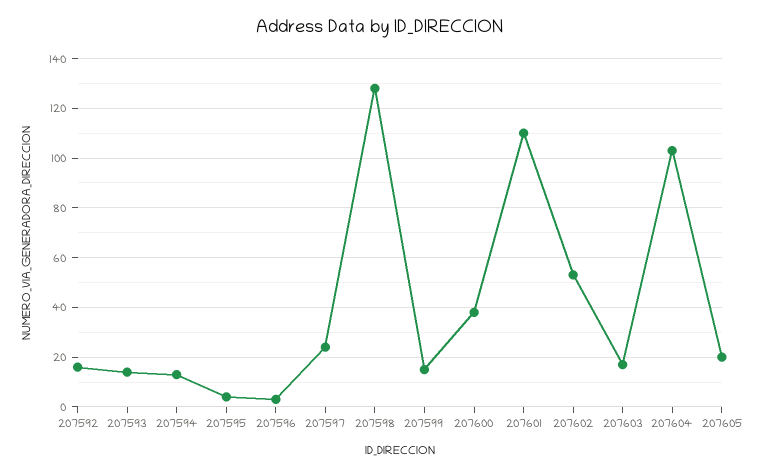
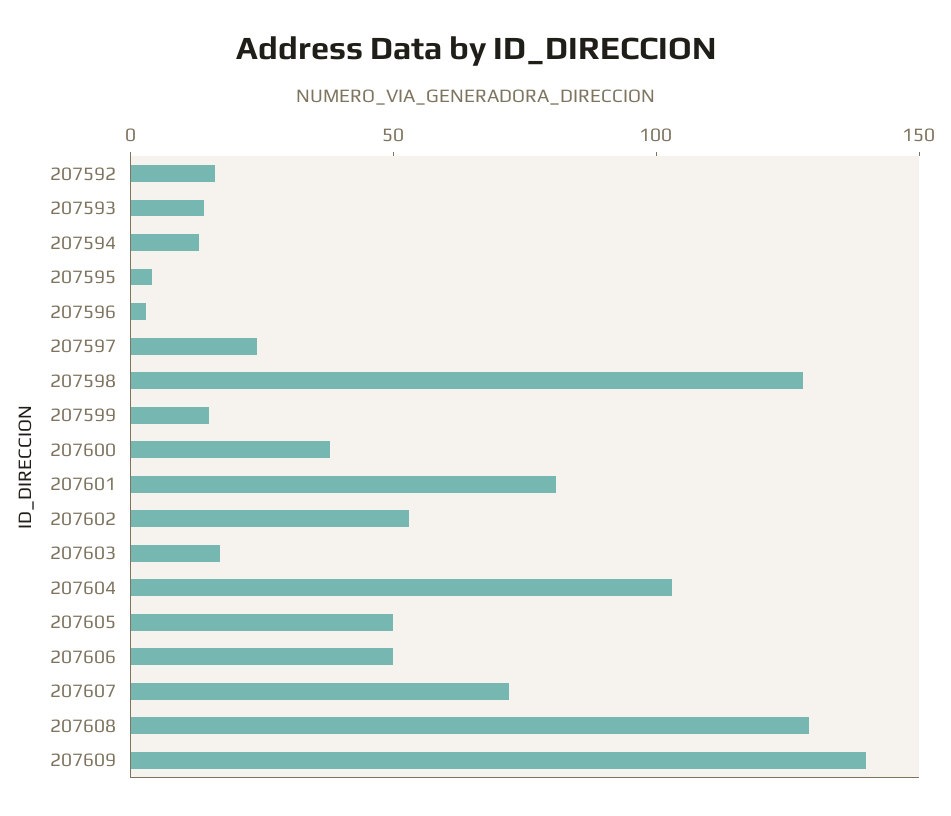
207601: 110 -> 80
207605: 20 -> 50
207606: none -> 50
207607: none -> 70
207608: none -> 130
207609: none -> 140

